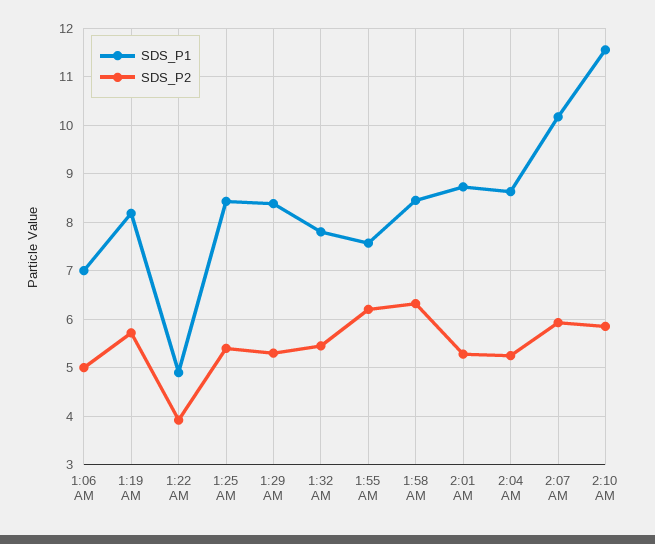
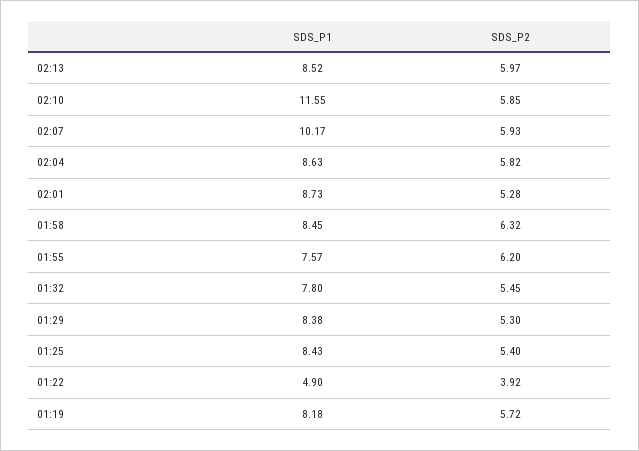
SDS_P1, 1:06 AM: 7 -> none
SDS_P2, 1:06 AM: 5 -> none
SDS_P2, 2:04 AM: 5.2 -> 5.82
SDS_P1, 02:13: none -> 8.52
SDS_P2, 02:13: none -> 5.97

